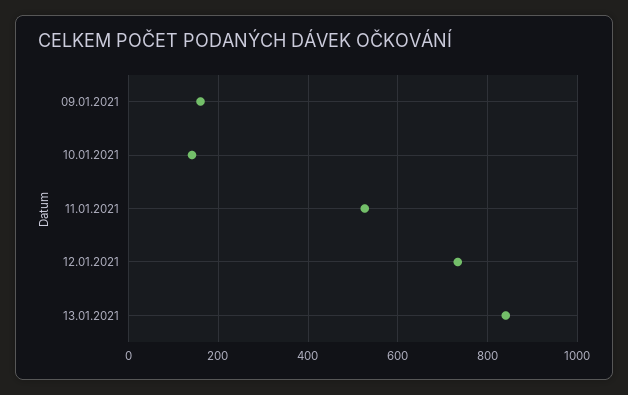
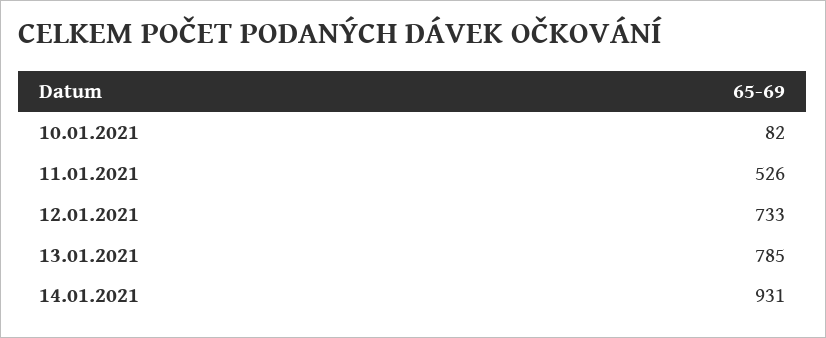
09.01.2021: 160 -> none
10.01.2021: 140 -> 82
13.01.2021: 840 -> 785
14.01.2021: none -> 931

